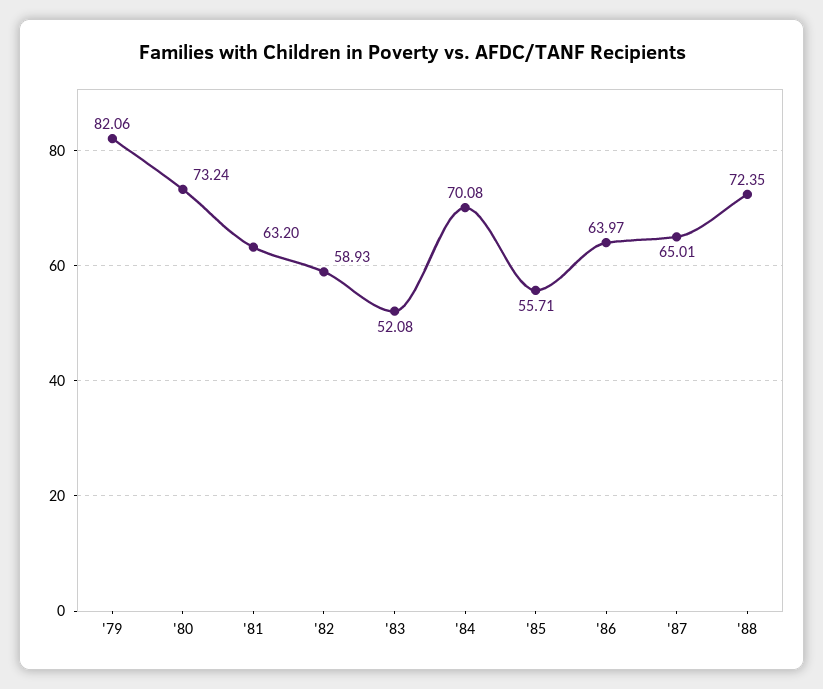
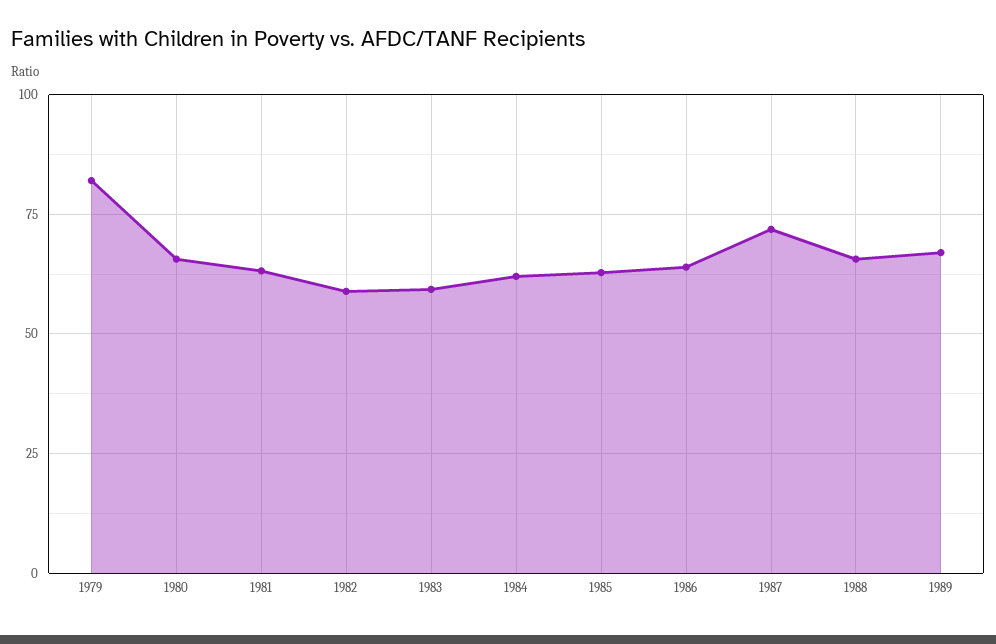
'80: 73.24 -> 65
'83: 52.08 -> 60
'84: 70.08 -> 62.5
'85: 55.71 -> 62.5
'87: 65.01 -> 72.5
'88: 72.35 -> 65
1989: none -> 67.5

